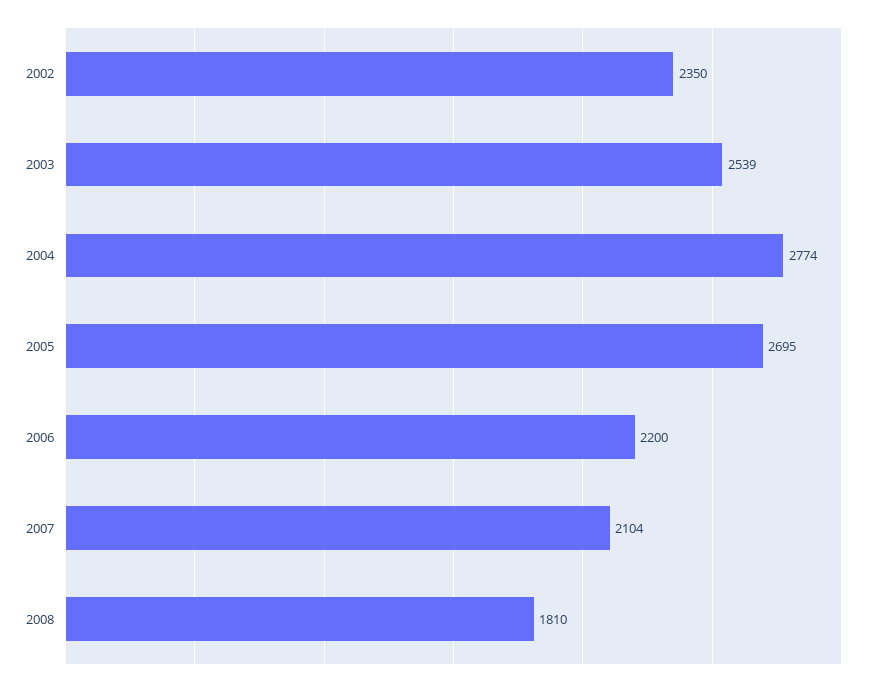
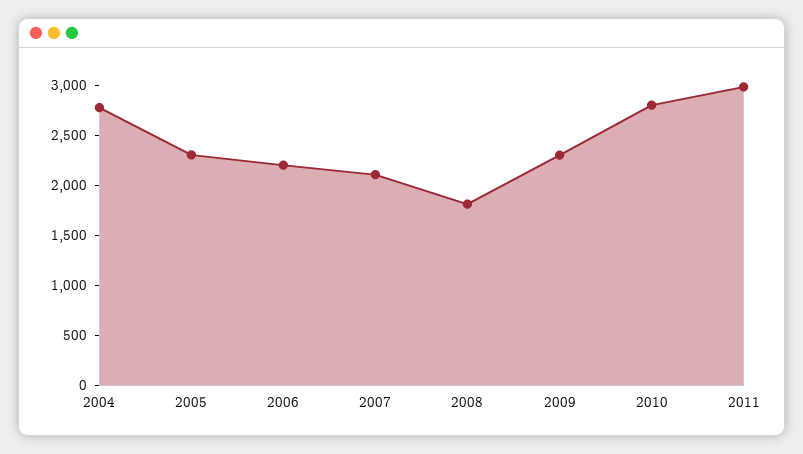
2002: 2350 -> none
2003: 2539 -> none
2005: 2695 -> 2300
2009: none -> 2300
2010: none -> 2800
2011: none -> 3000

